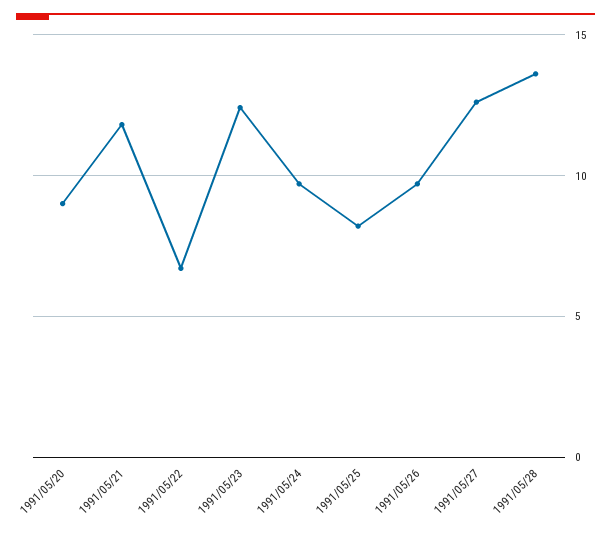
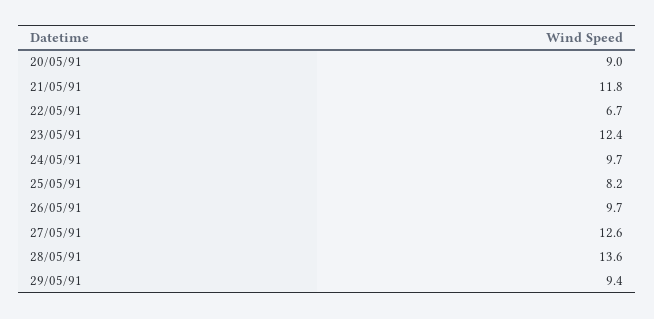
29/05/91: none -> 9.4

